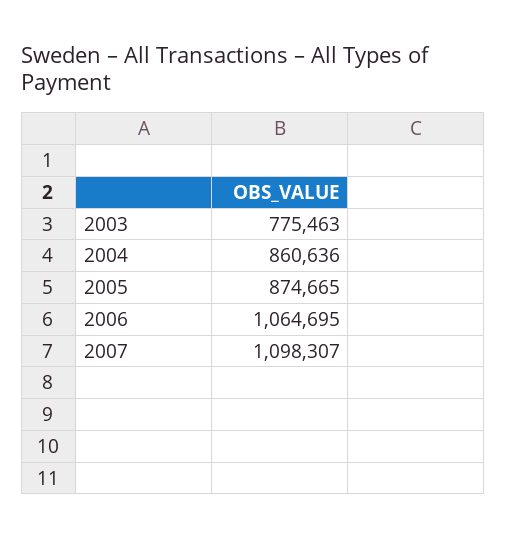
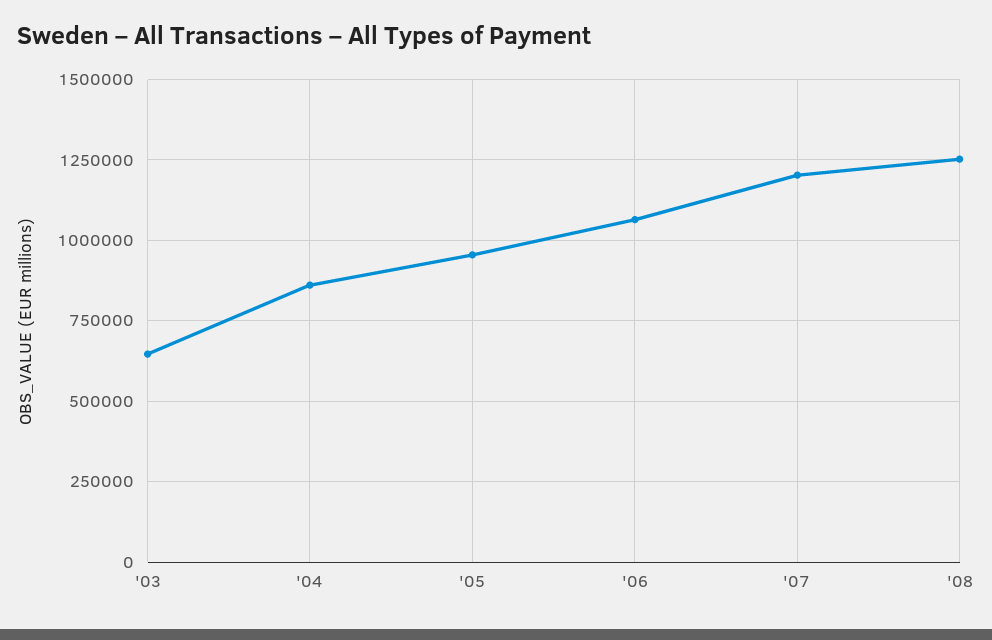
2003: 775463 -> 650000
2005: 874665 -> 950000
2007: 1098307 -> 1200000
'08: none -> 1250000

